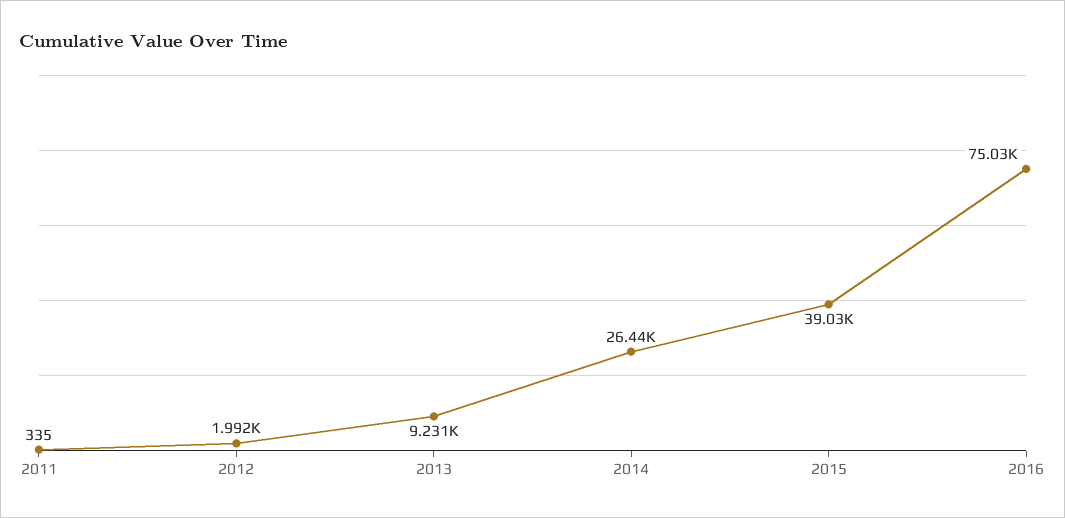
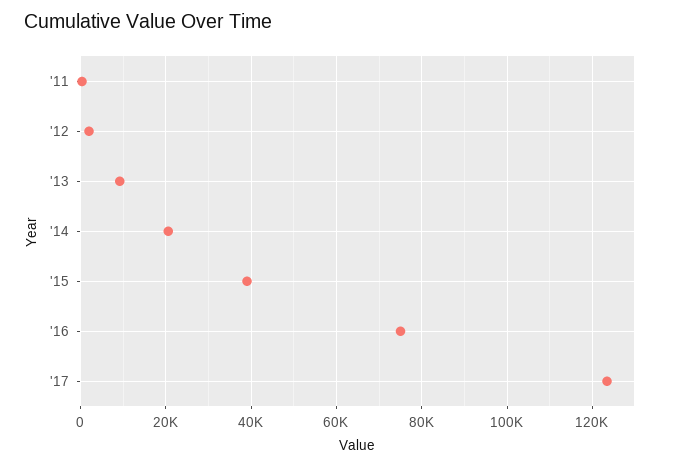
2014: 26440 -> 20000
'17: none -> 124000

